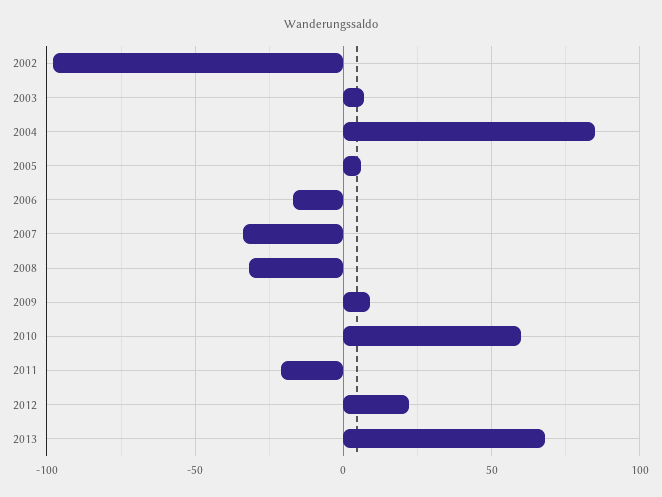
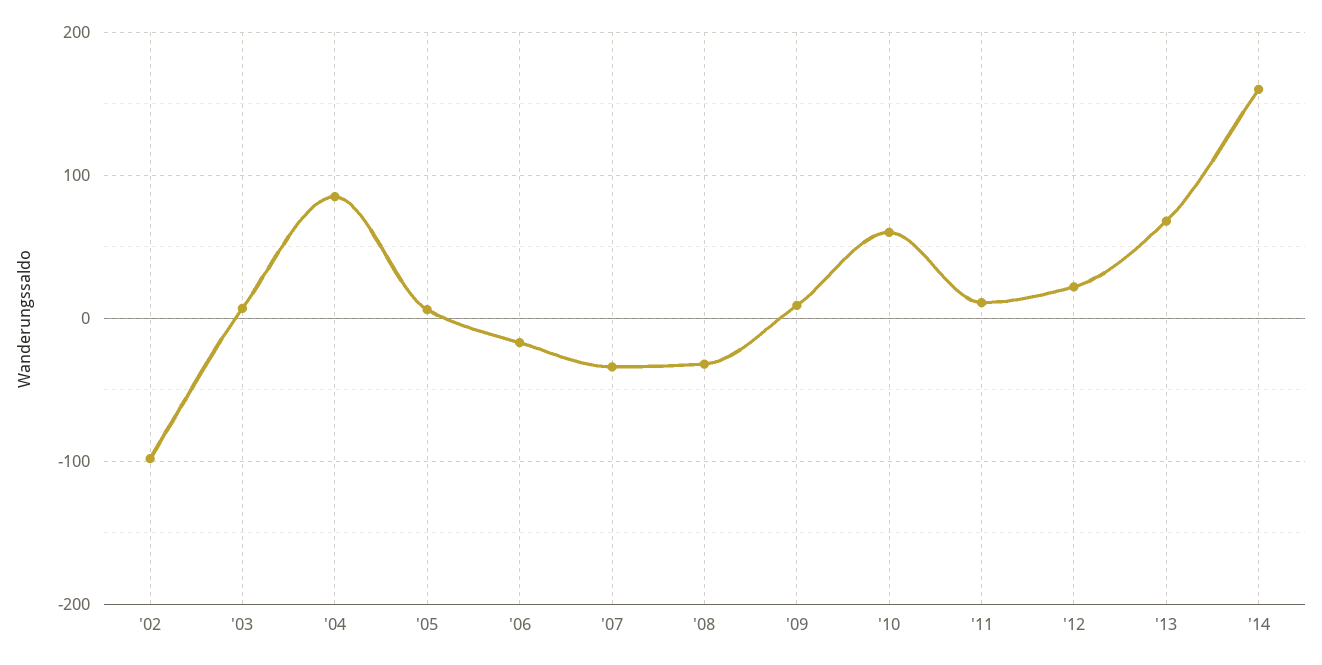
2011: -20 -> 10
'14: none -> 160

